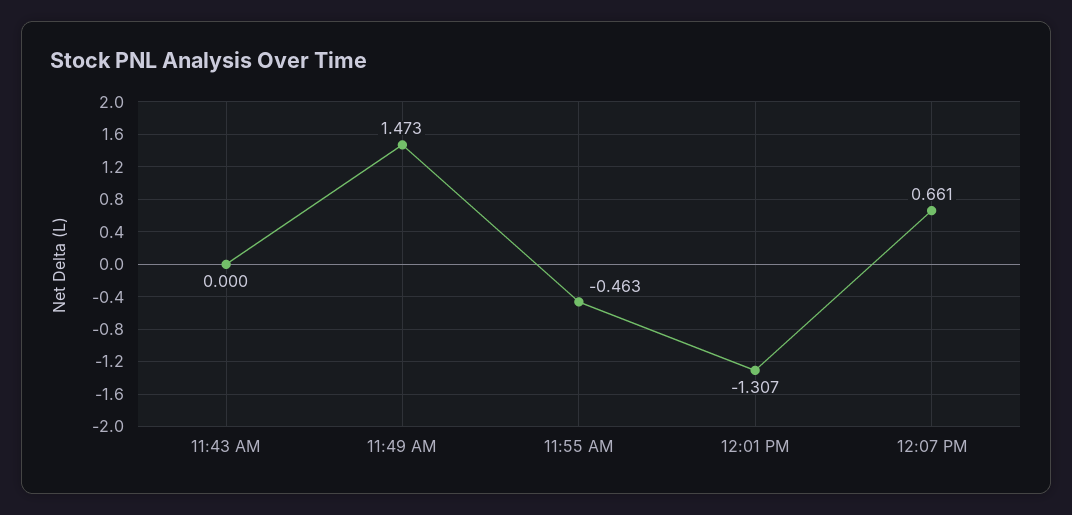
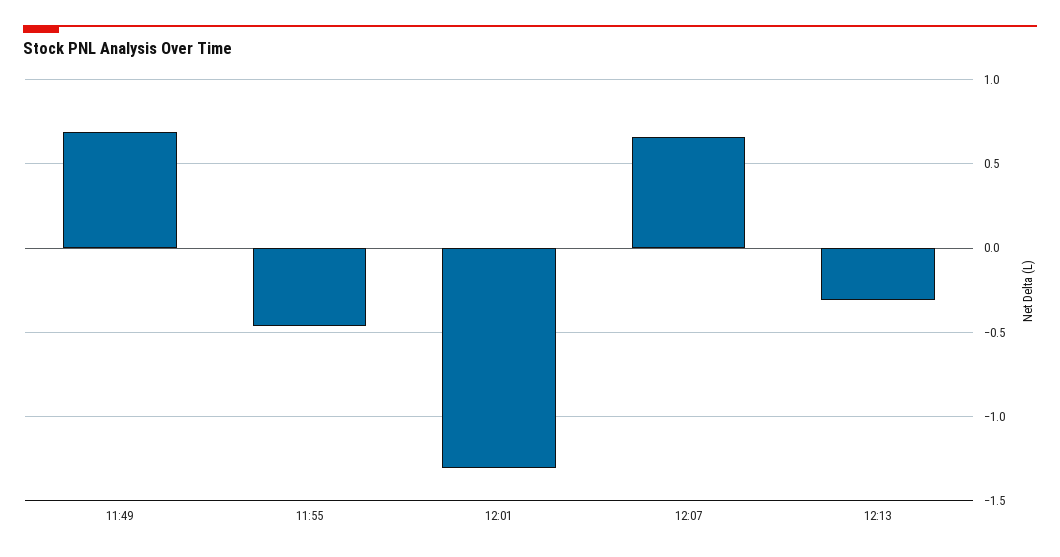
11:43 AM: 0 -> none
11:49 AM: 1.473 -> 0.7
12:13: none -> -0.3

